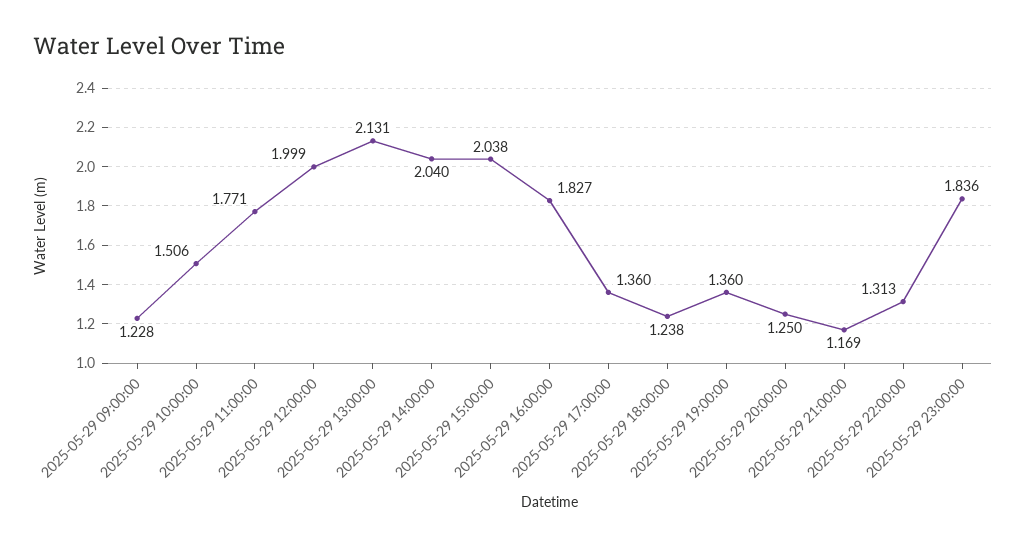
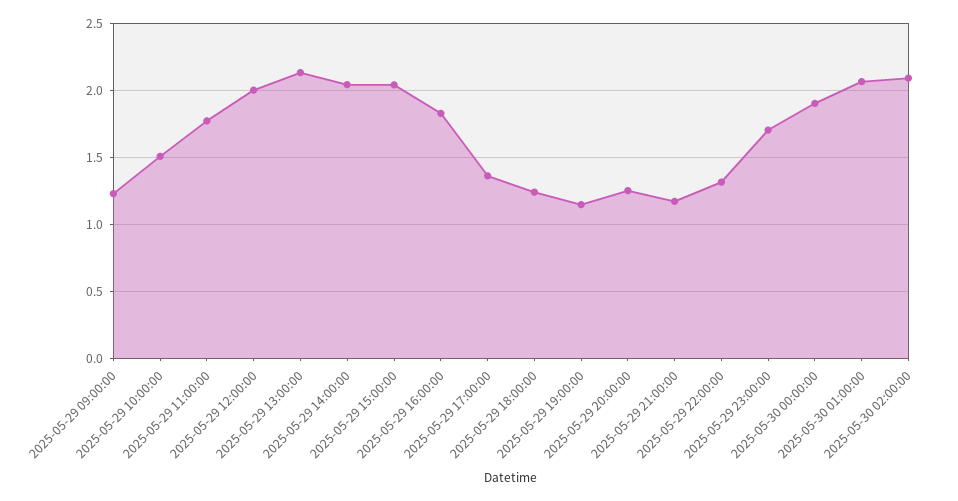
2025-05-29 19:00:00: 1.36 -> 1.15
2025-05-29 23:00:00: 1.836 -> 1.7
2025-05-30 00:00:00: none -> 1.9
2025-05-30 01:00:00: none -> 2.05
2025-05-30 02:00:00: none -> 2.1

